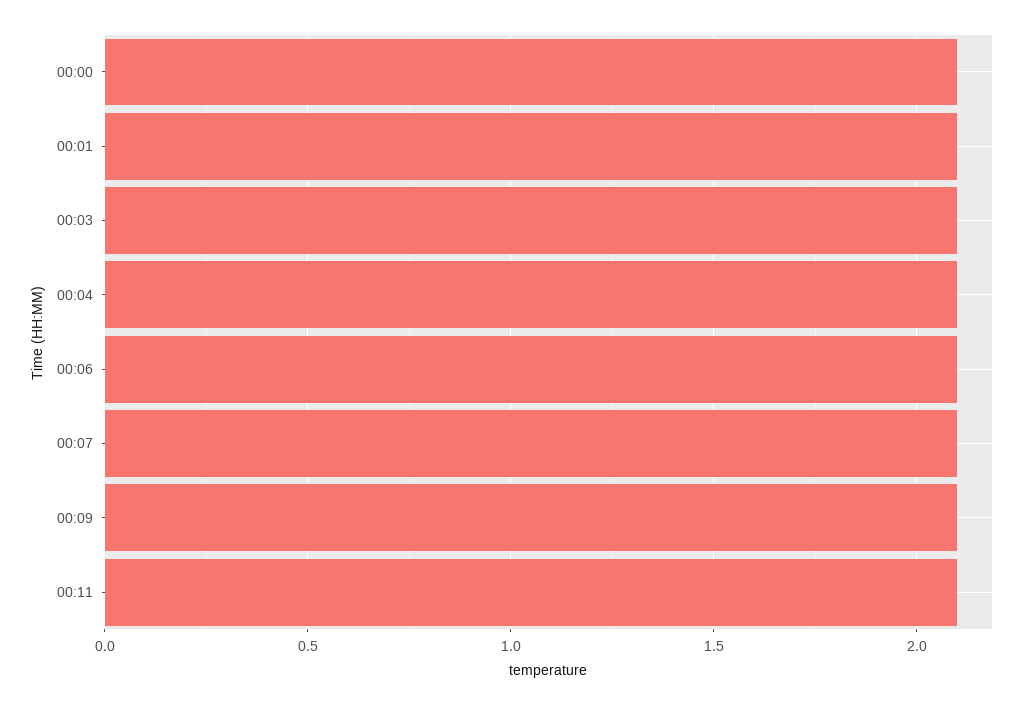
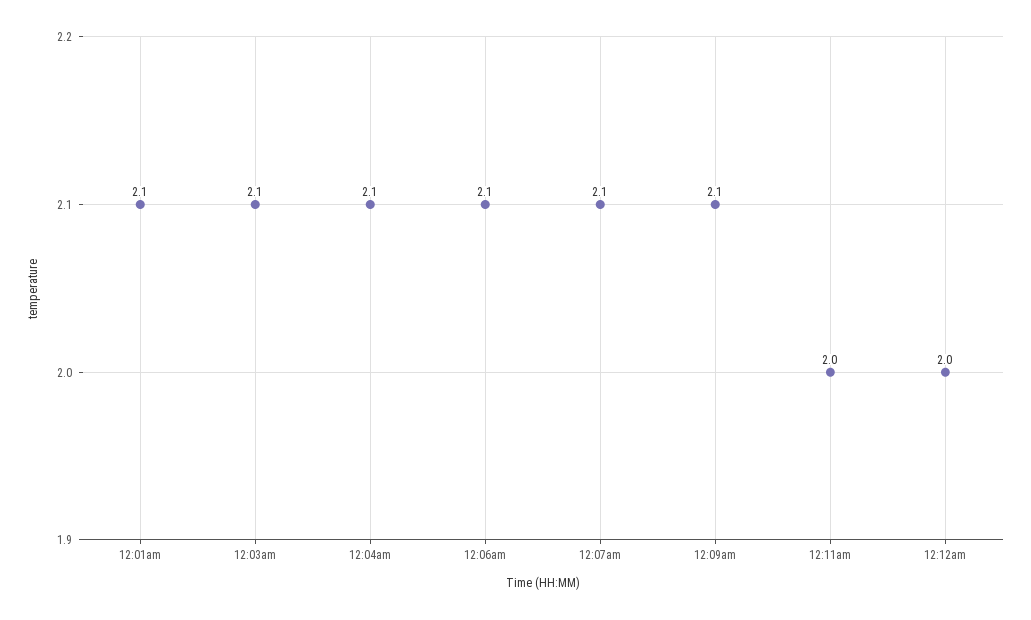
00:00: 2.1 -> none
00:11: 2.1 -> 2
12:12am: none -> 2

